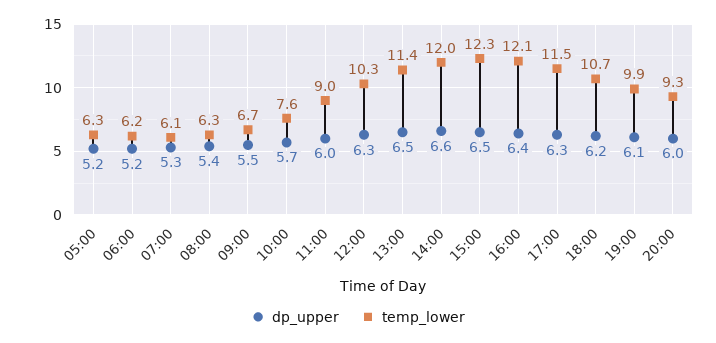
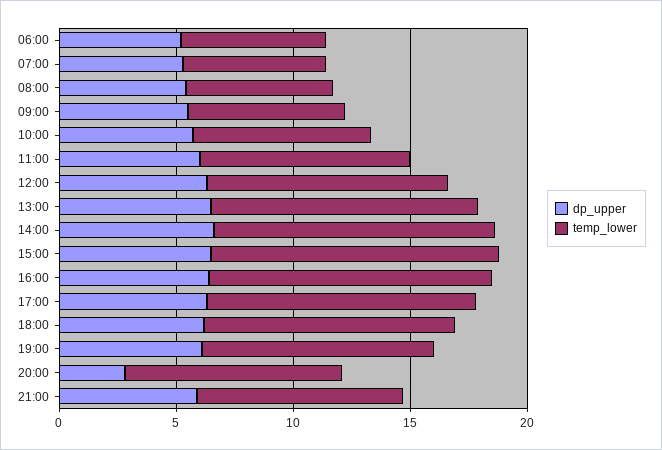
dp_upper, 05:00: 5.2 -> none
temp_lower, 05:00: 6.3 -> none
dp_upper, 20:00: 6 -> 3
dp_upper, 21:00: none -> 6
temp_lower, 21:00: none -> 9

